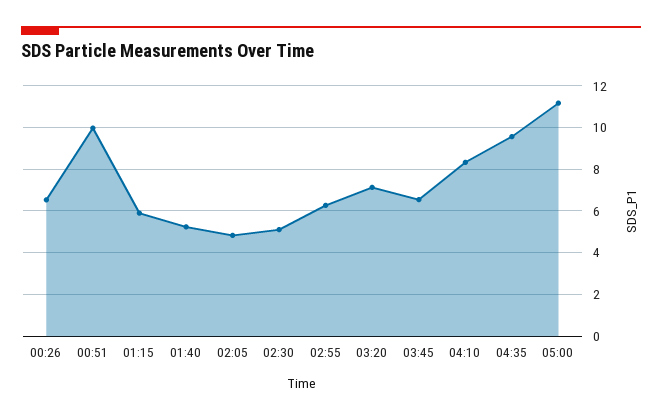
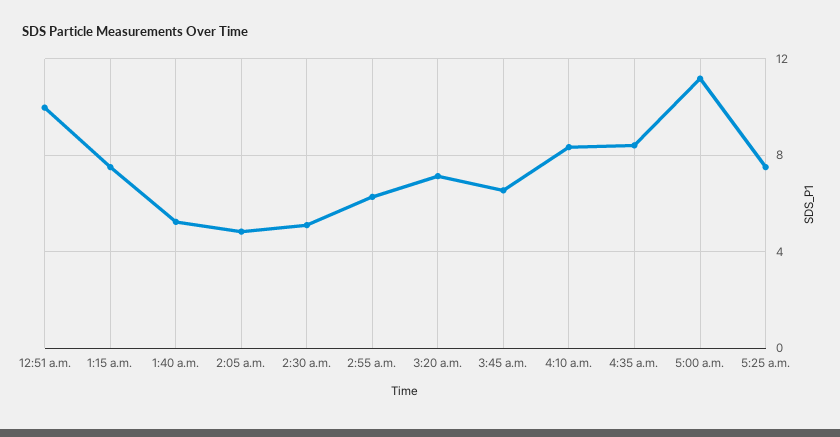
00:26: 6.5 -> none
01:15: 6 -> 7.5
04:35: 9.5 -> 8.5
5:25 a.m.: none -> 7.5

